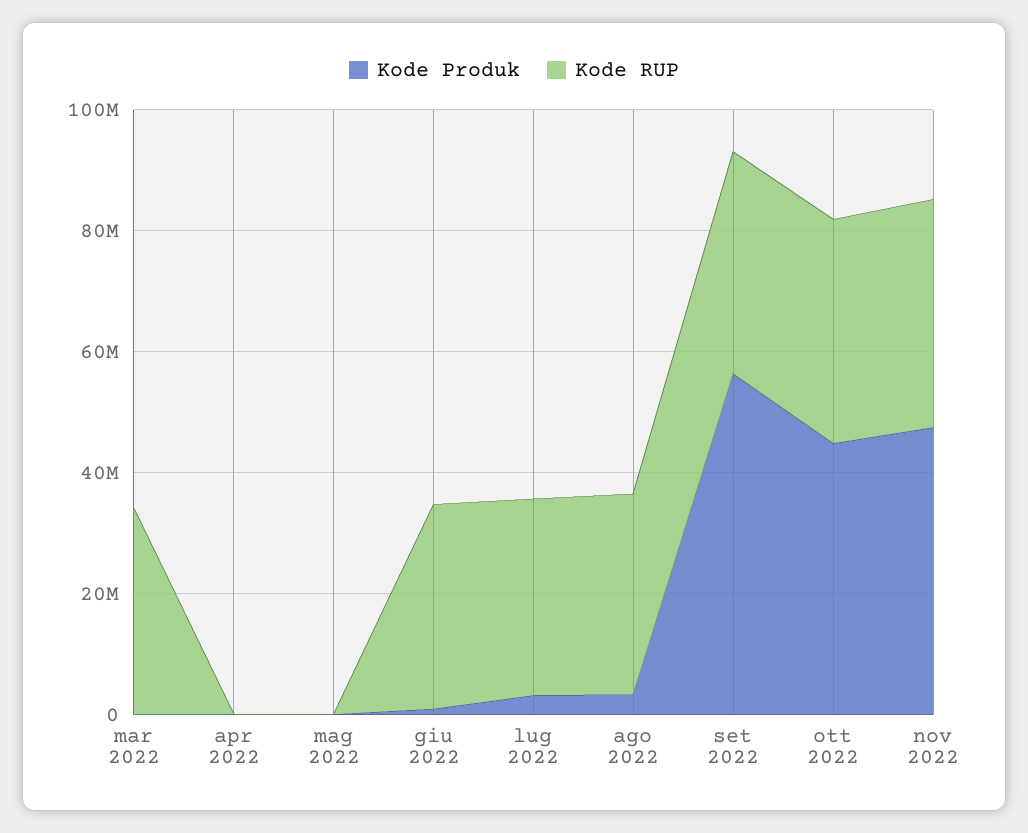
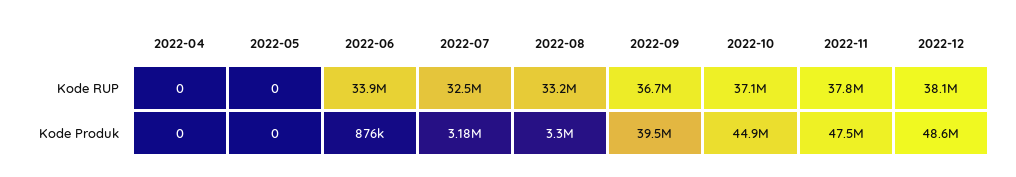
Kode Produk, mar 2022: 0 -> none
Kode RUP, mar 2022: 35000000 -> none
Kode Produk, set 2022: 55000000 -> 39500000
Kode RUP, 2022-12: none -> 38100000
Kode Produk, 2022-12: none -> 48600000

